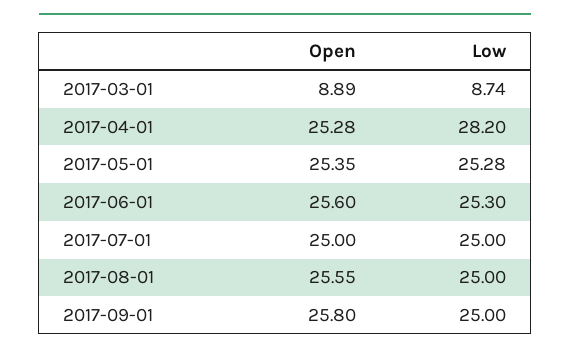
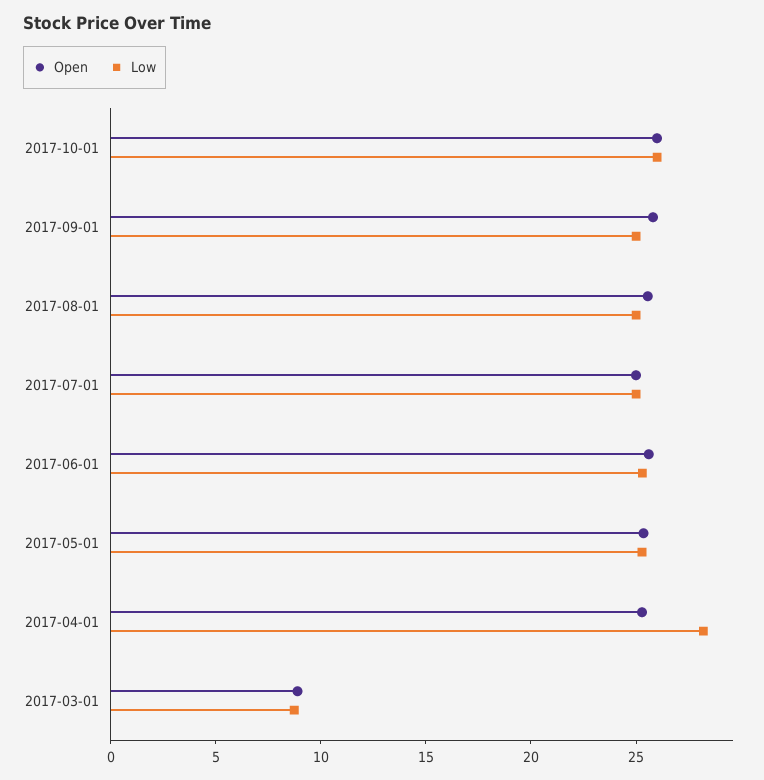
Open, 2017-10-01: none -> 26
Low, 2017-10-01: none -> 26

